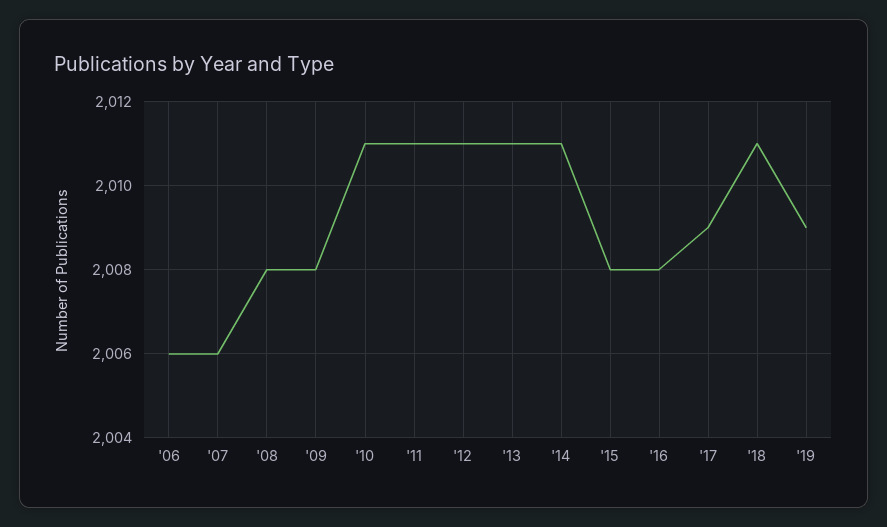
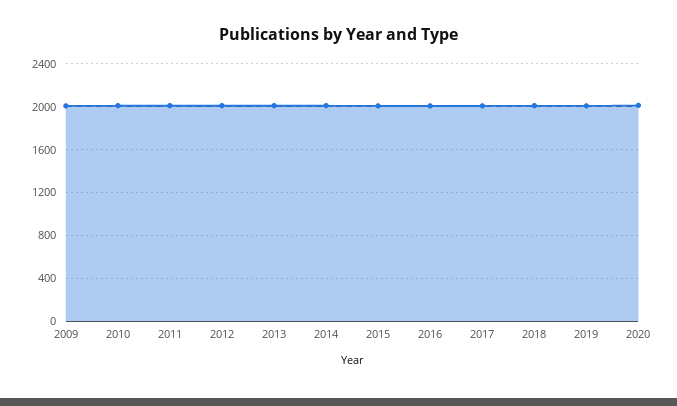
'06: 2006 -> none
'07: 2006 -> none
'08: 2008 -> none
2020: none -> 2000

